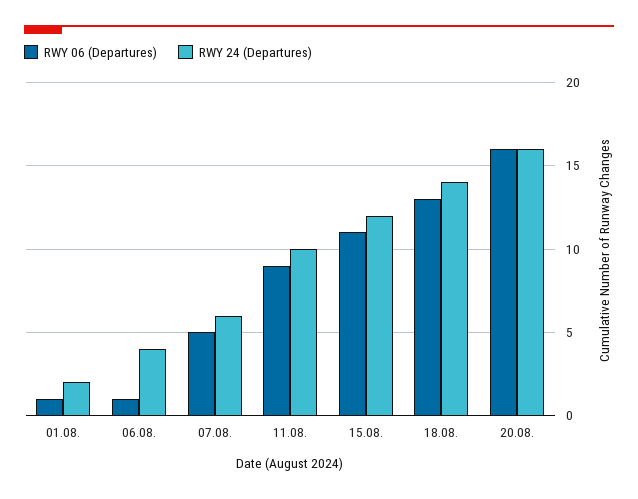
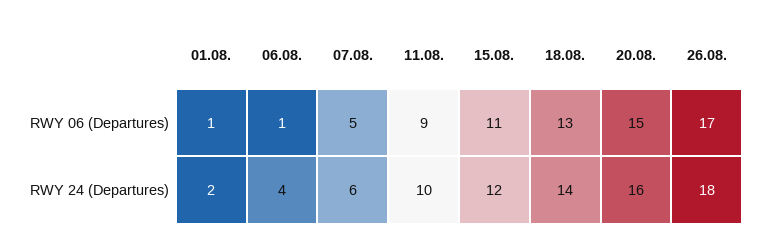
RWY 06 (Departures), 20.08.: 16 -> 15
RWY 06 (Departures), 26.08.: none -> 17
RWY 24 (Departures), 26.08.: none -> 18

